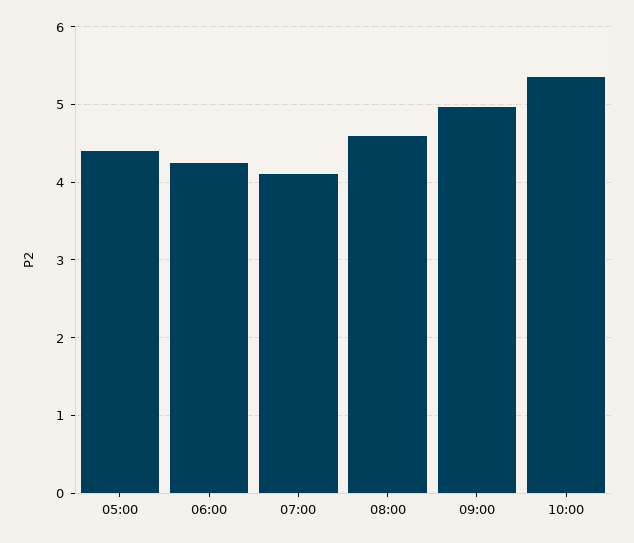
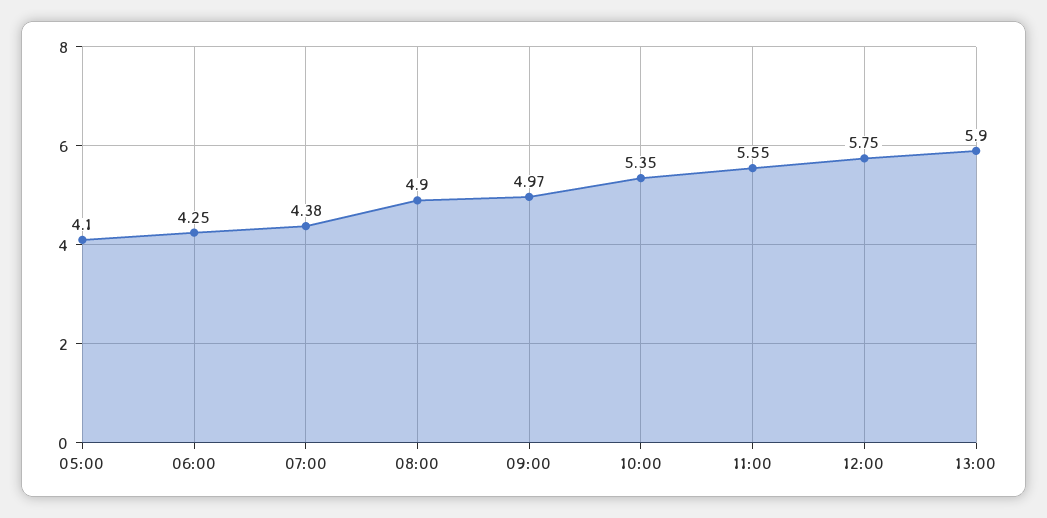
05:00: 4.4 -> 4.1
07:00: 4.1 -> 4.38
08:00: 4.6 -> 4.9
11:00: none -> 5.55
12:00: none -> 5.75
13:00: none -> 5.9

